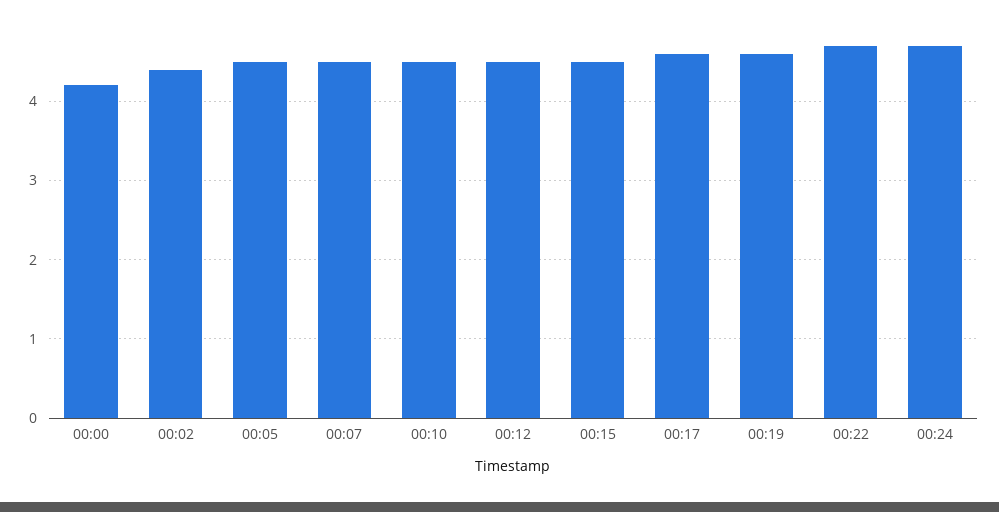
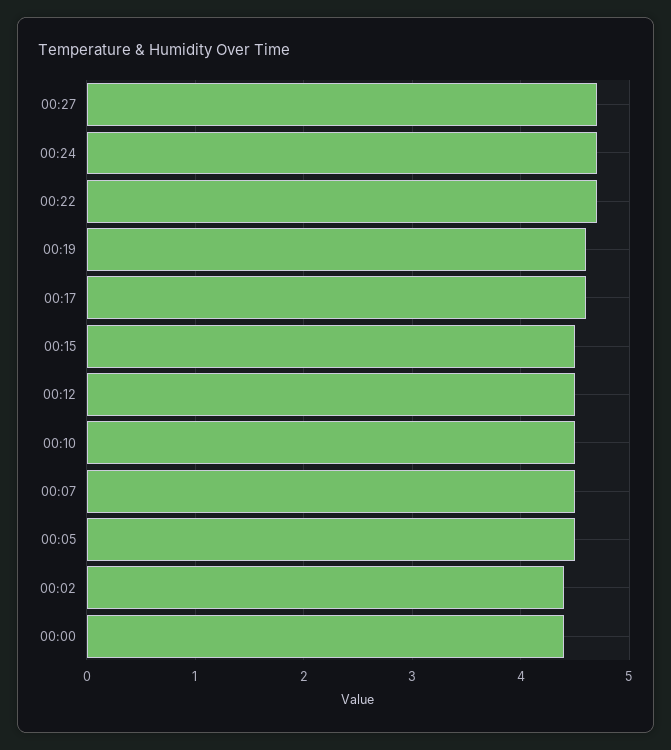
00:00: 4.2 -> 4.4
00:27: none -> 4.7

